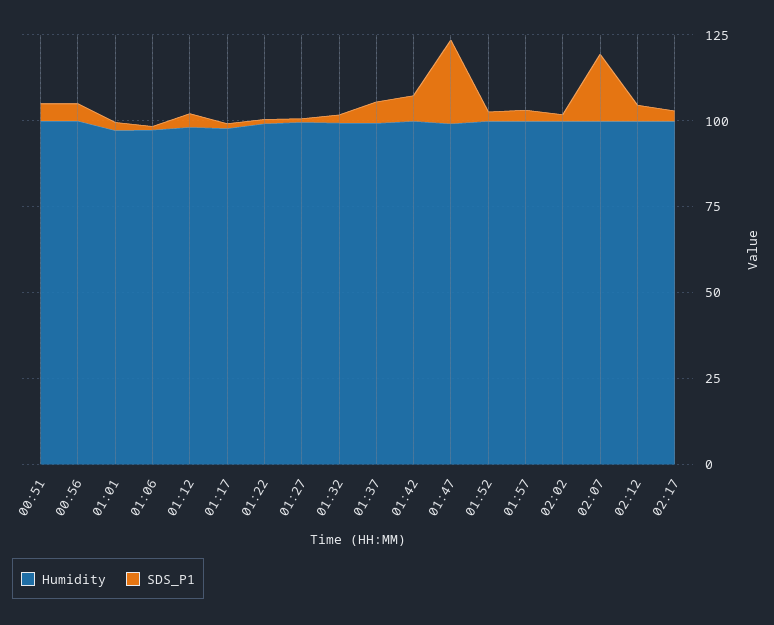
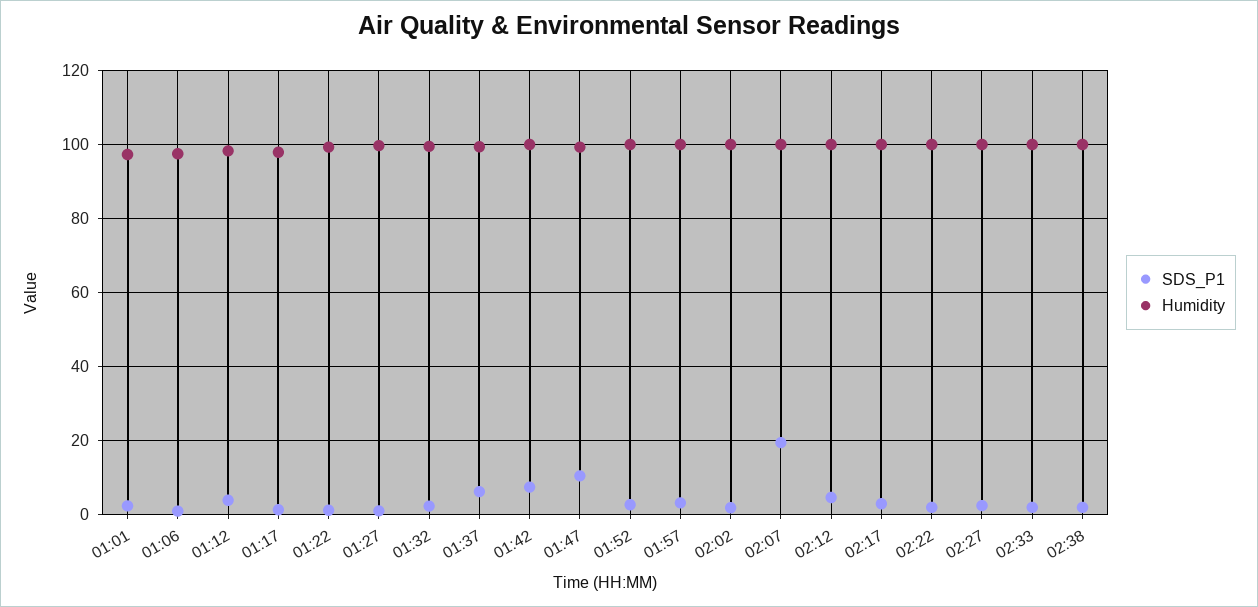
Humidity, 00:51: 100 -> none
SDS_P1, 00:51: 5 -> none
Humidity, 00:56: 100 -> none
SDS_P1, 00:56: 5 -> none
SDS_P1, 01:47: 25 -> 10
SDS_P1, 02:22: none -> 2
Humidity, 02:22: none -> 100
SDS_P1, 02:27: none -> 2
Humidity, 02:27: none -> 100
SDS_P1, 02:33: none -> 2
Humidity, 02:33: none -> 100
SDS_P1, 02:38: none -> 2
Humidity, 02:38: none -> 100

